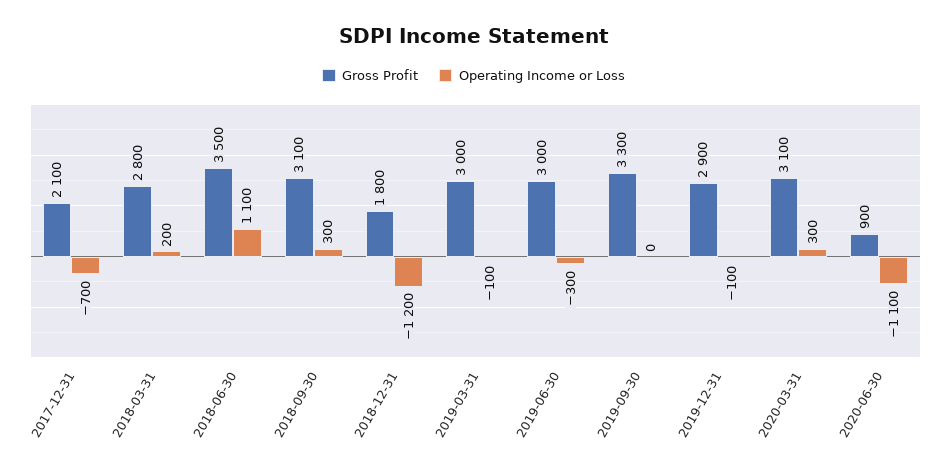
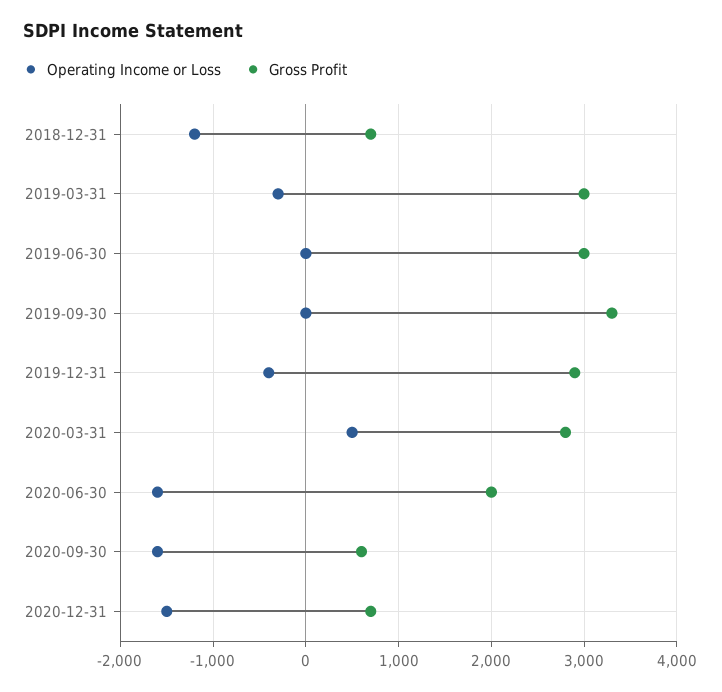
Gross Profit, 2017-12-31: 2100 -> none
Operating Income or Loss, 2017-12-31: -700 -> none
Gross Profit, 2018-03-31: 2800 -> none
Operating Income or Loss, 2018-03-31: 200 -> none
Gross Profit, 2018-06-30: 3500 -> none
Operating Income or Loss, 2018-06-30: 1100 -> none
Gross Profit, 2018-09-30: 3100 -> none
Operating Income or Loss, 2018-09-30: 300 -> none
Gross Profit, 2018-12-31: 1800 -> 700
Operating Income or Loss, 2019-03-31: -100 -> -300
Operating Income or Loss, 2019-06-30: -300 -> 0
Operating Income or Loss, 2019-12-31: -100 -> -400
Gross Profit, 2020-03-31: 3100 -> 2800
Operating Income or Loss, 2020-03-31: 300 -> 500
Gross Profit, 2020-06-30: 900 -> 2000
Operating Income or Loss, 2020-06-30: -1100 -> -1600
Operating Income or Loss, 2020-09-30: none -> -1600
Gross Profit, 2020-09-30: none -> 600
Operating Income or Loss, 2020-12-31: none -> -1500
Gross Profit, 2020-12-31: none -> 700

